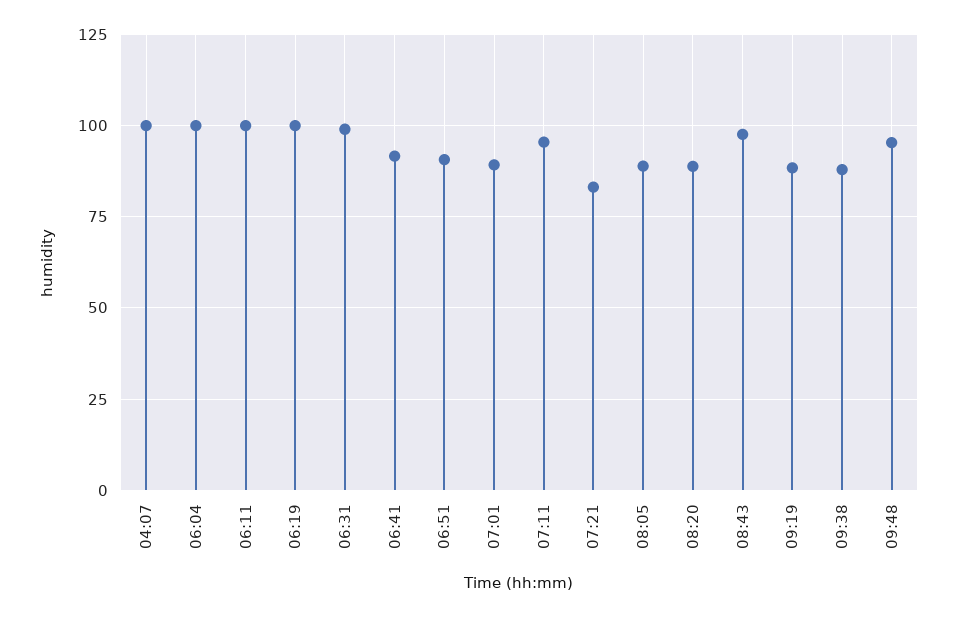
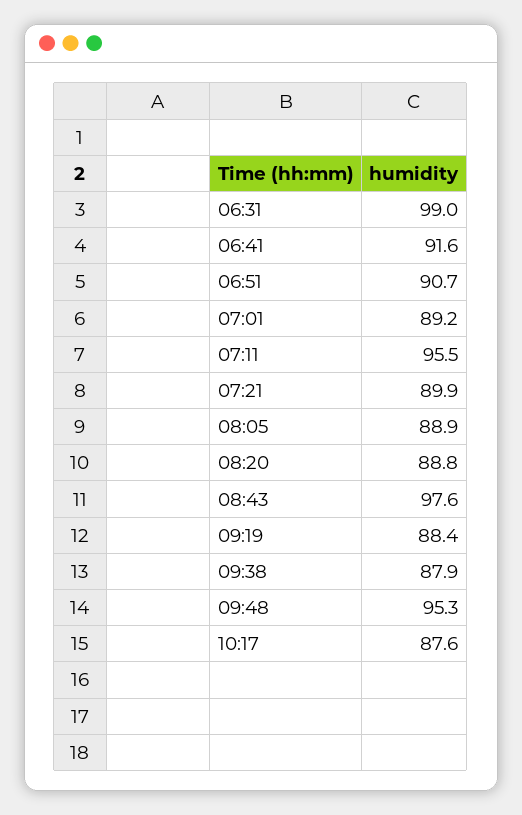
04:07: 100 -> none
06:04: 100 -> none
06:11: 100 -> none
06:19: 100 -> none
07:21: 82.5 -> 89.9
10:17: none -> 87.6

